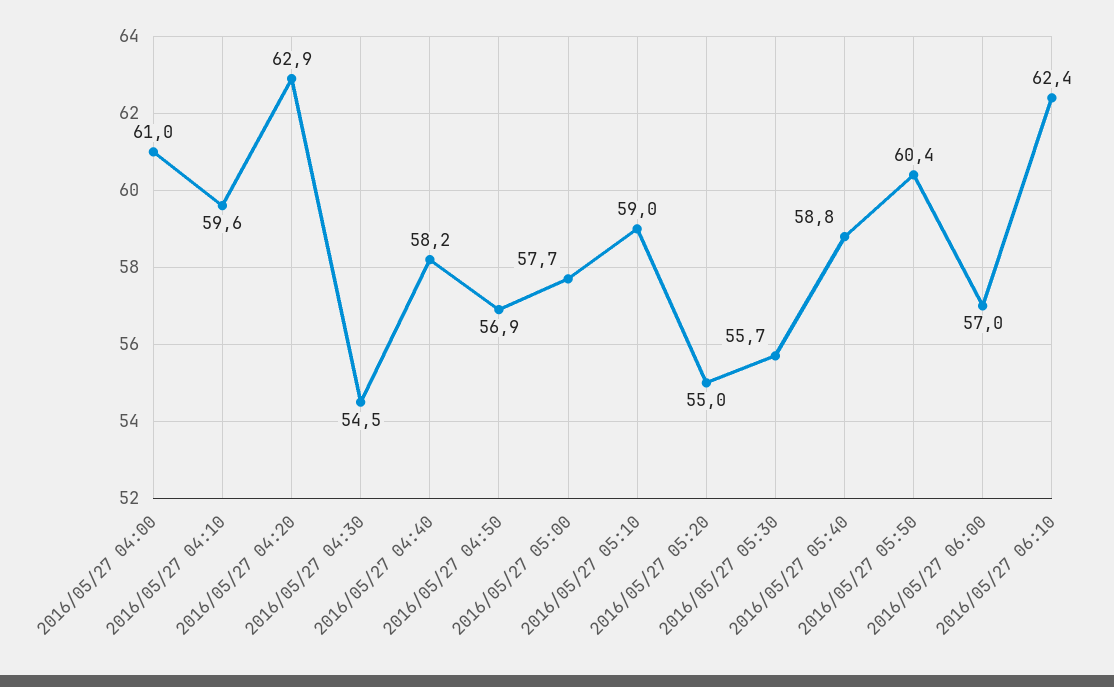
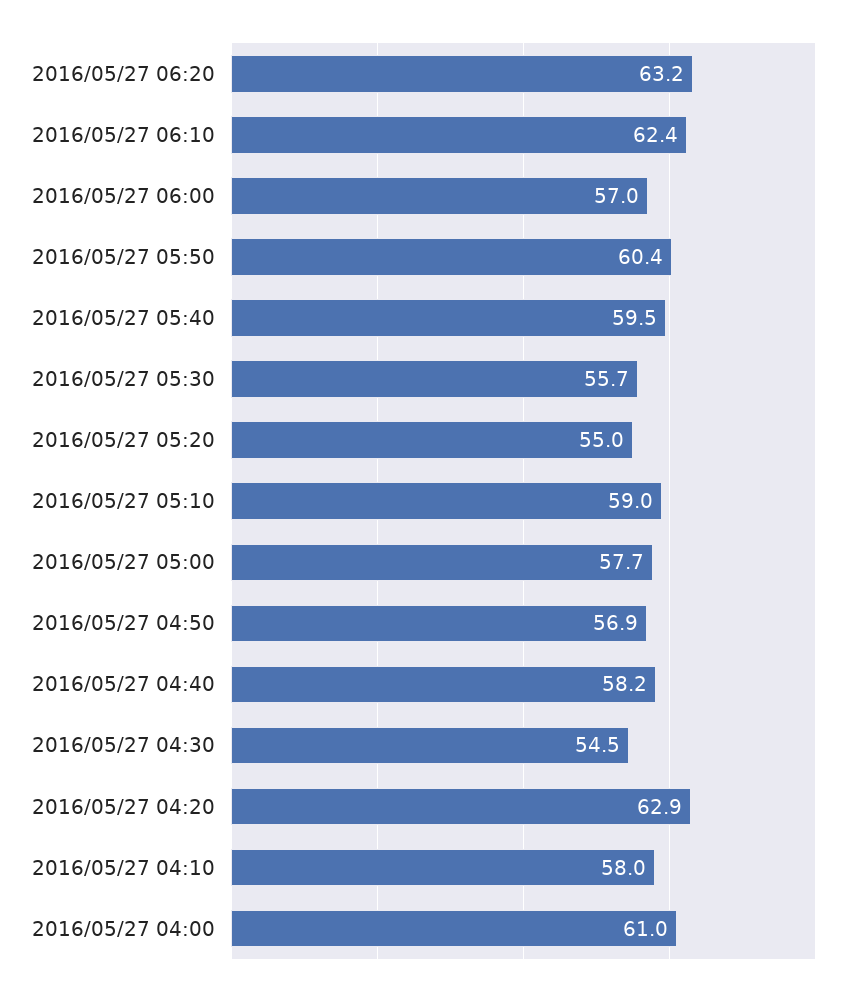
2016/05/27 04:10: 59.6 -> 58
2016/05/27 05:40: 58.8 -> 59.5
2016/05/27 06:20: none -> 63.2

